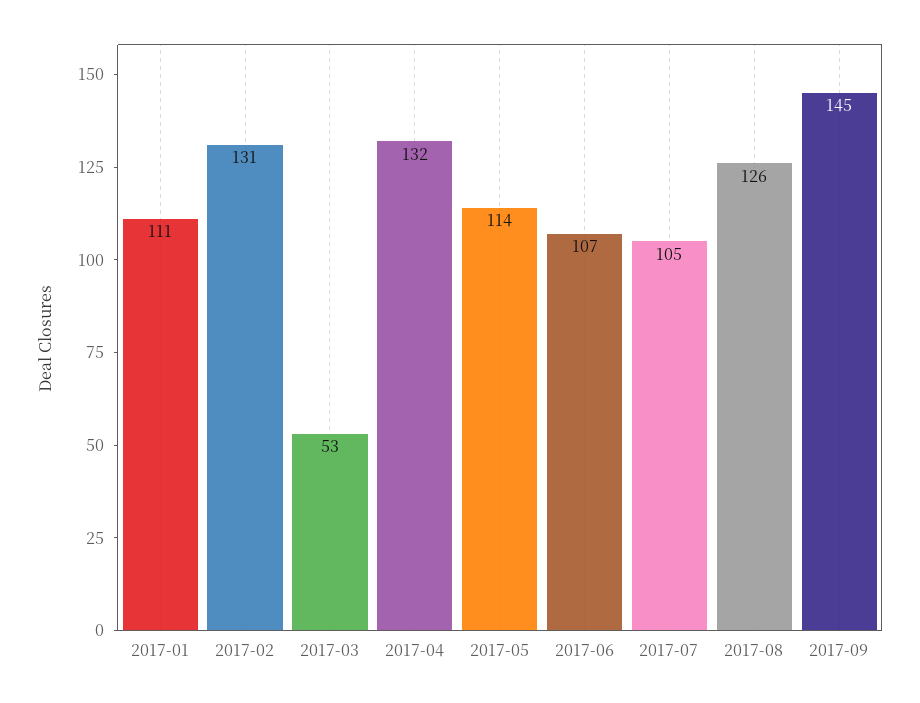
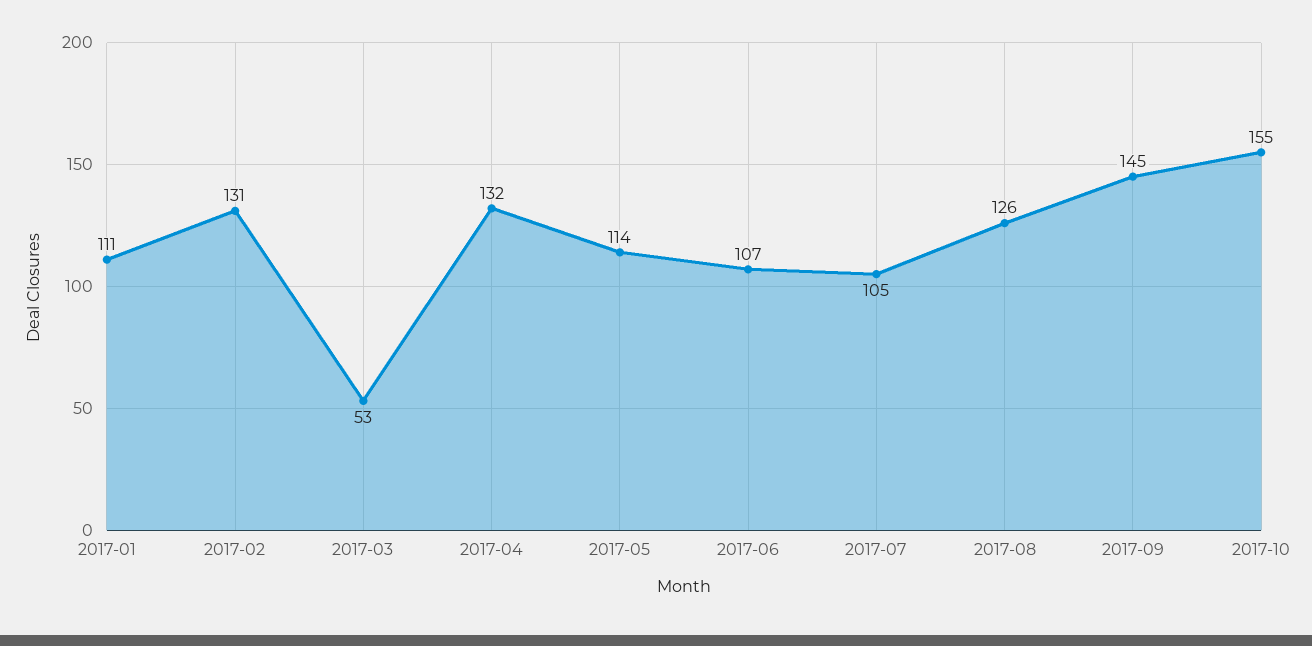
2017-10: none -> 155

